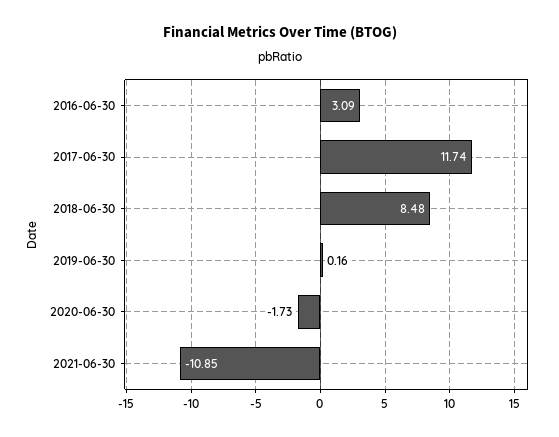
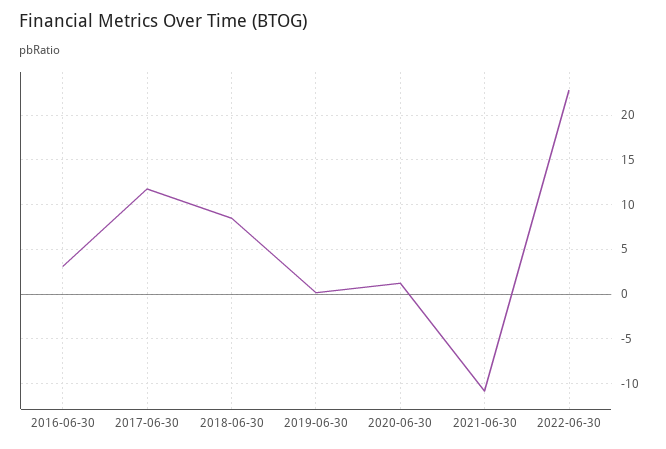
2020-06-30: -1.73 -> 1
2022-06-30: none -> 23

